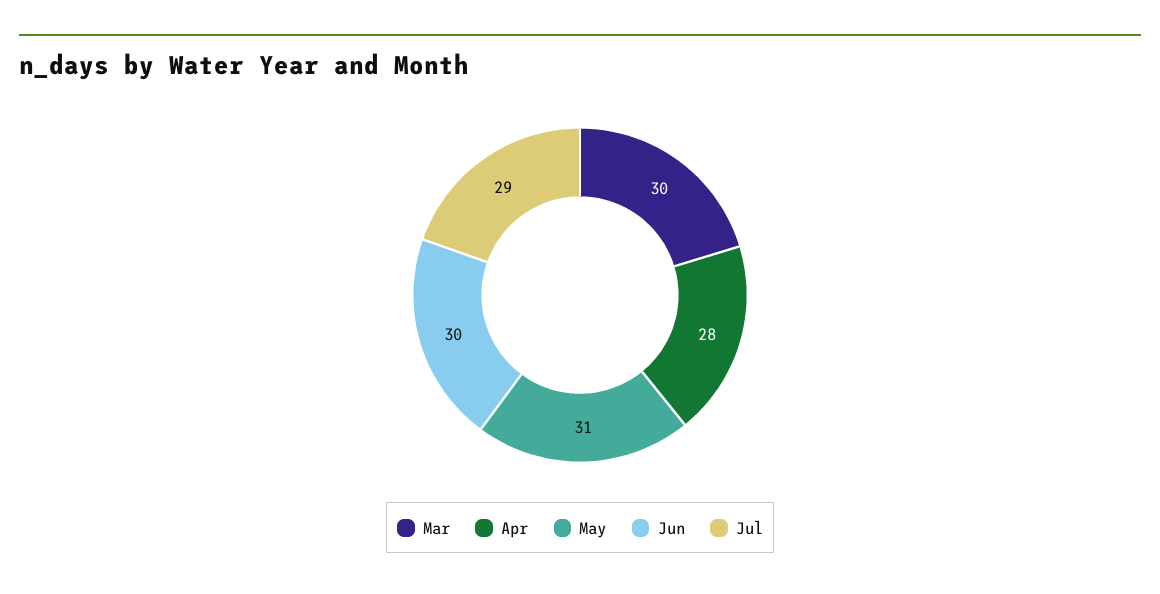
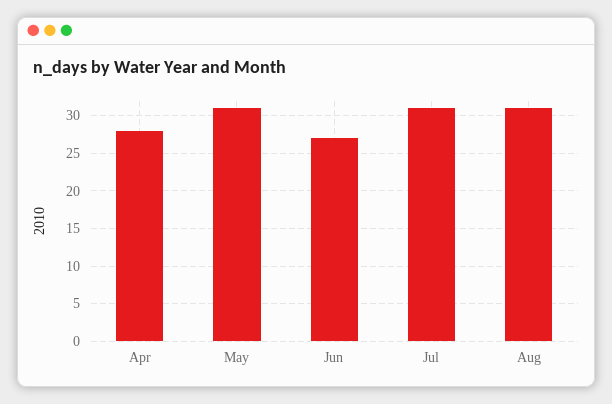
Mar: 30 -> none
Jun: 30 -> 27
Jul: 29 -> 31
Aug: none -> 31

